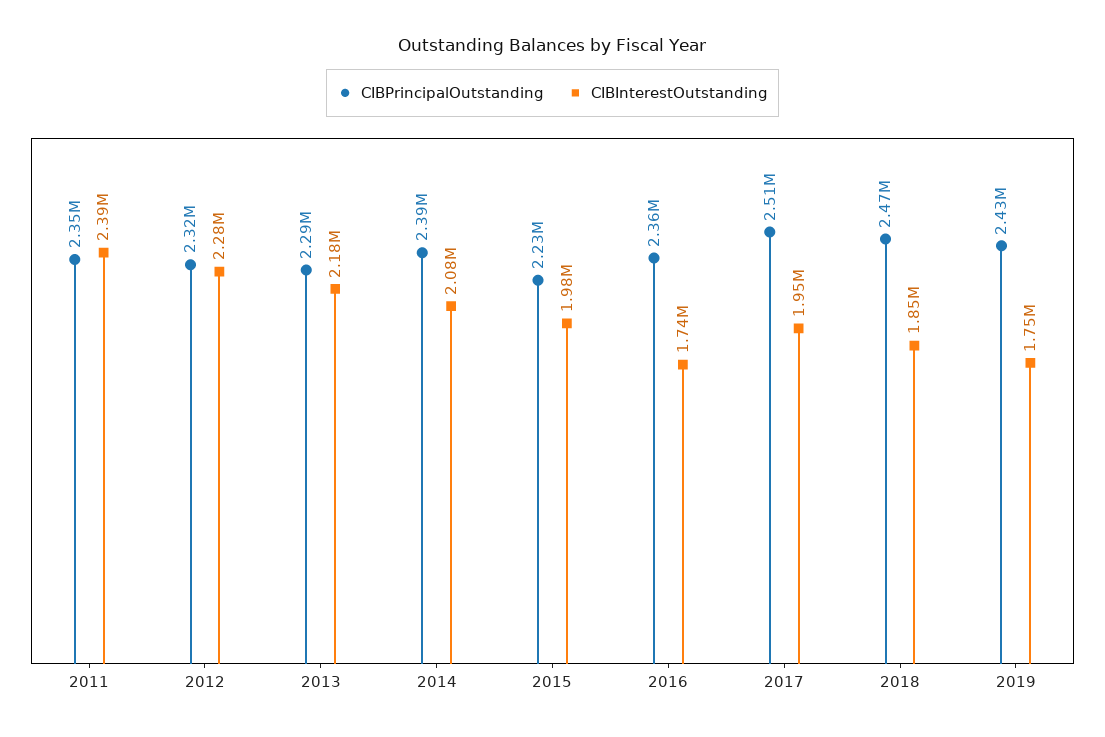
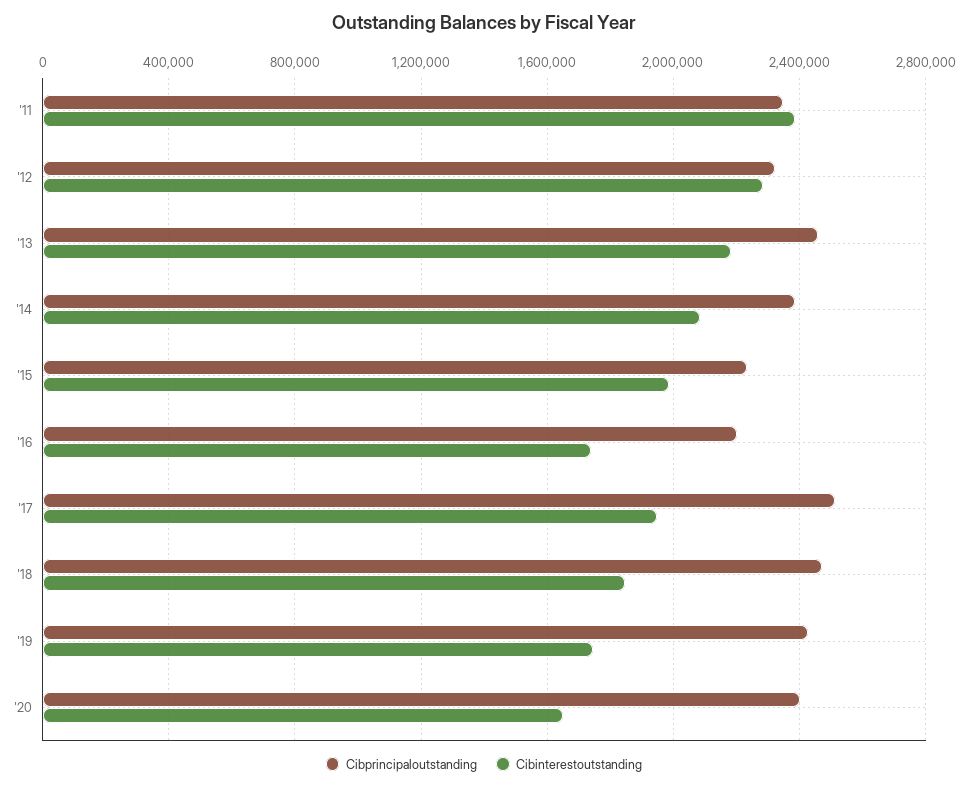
CIBPrincipalOutstanding, 2013: 2290000 -> 2450000
CIBPrincipalOutstanding, 2016: 2360000 -> 2200000
CIBPrincipalOutstanding, '20: none -> 2400000
CIBInterestOutstanding, '20: none -> 1650000

